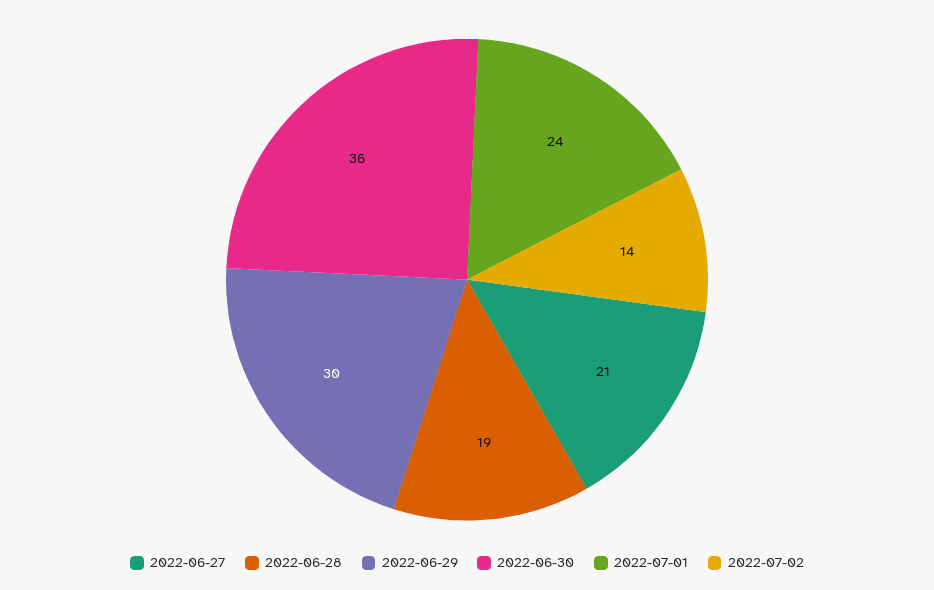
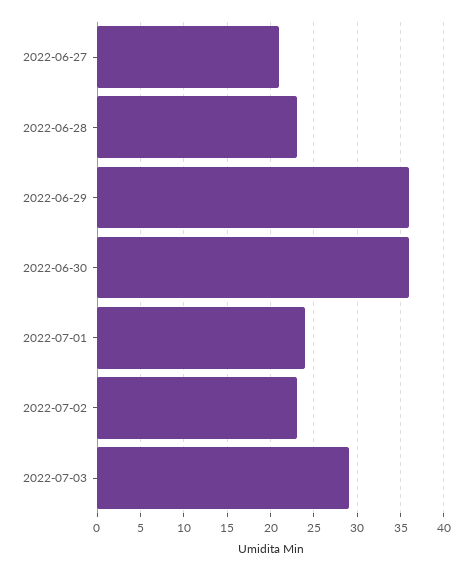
2022-06-28: 19 -> 23
2022-06-29: 30 -> 36
2022-07-02: 14 -> 23
2022-07-03: none -> 29

